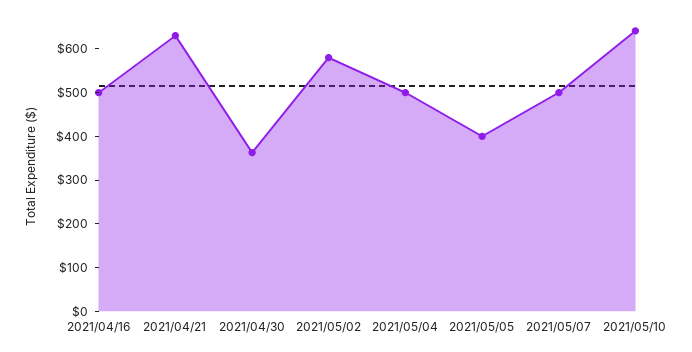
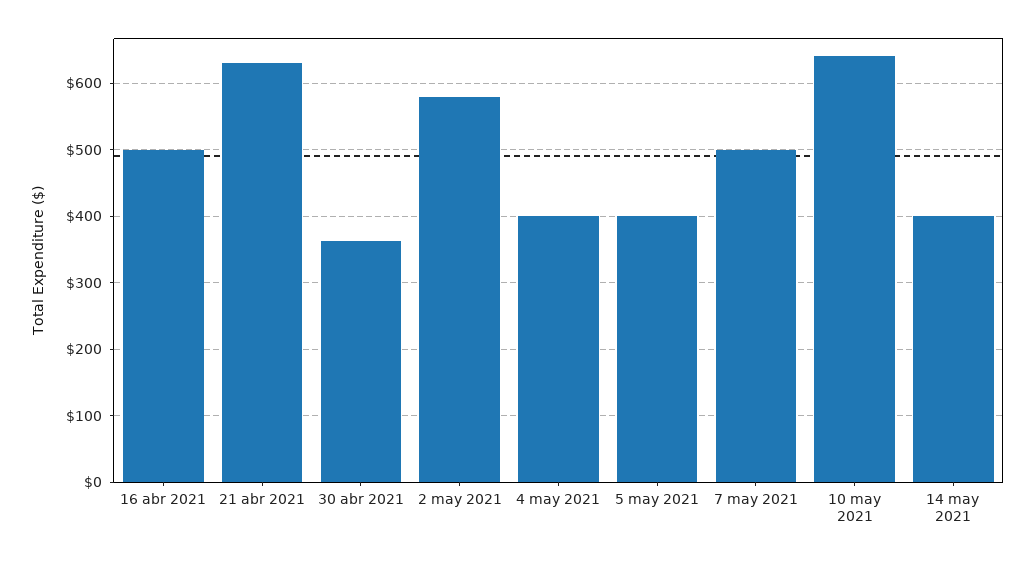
2021/05/04: 500 -> 400
14 may 2021: none -> 400

